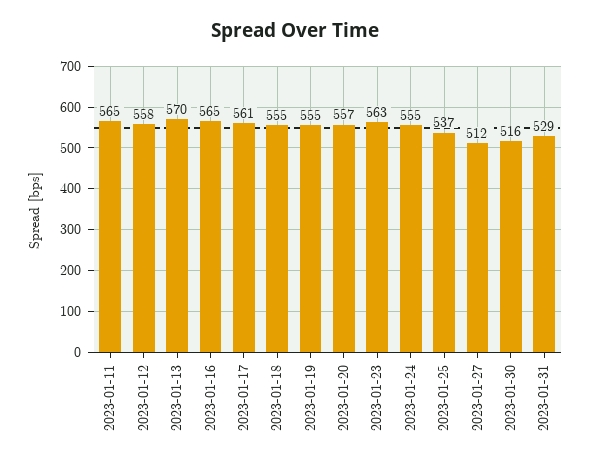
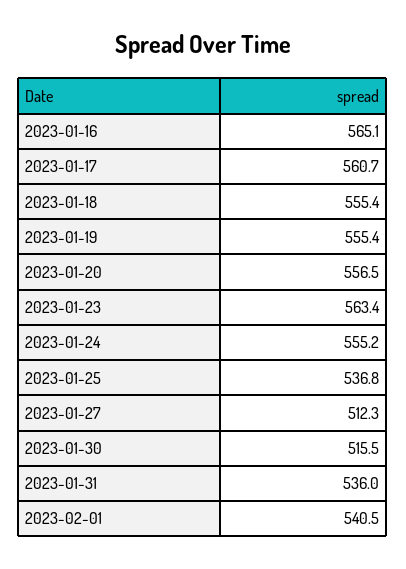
2023-01-11: 565 -> none
2023-01-12: 558 -> none
2023-01-13: 570 -> none
2023-01-31: 529 -> 536
2023-02-01: none -> 540.5

